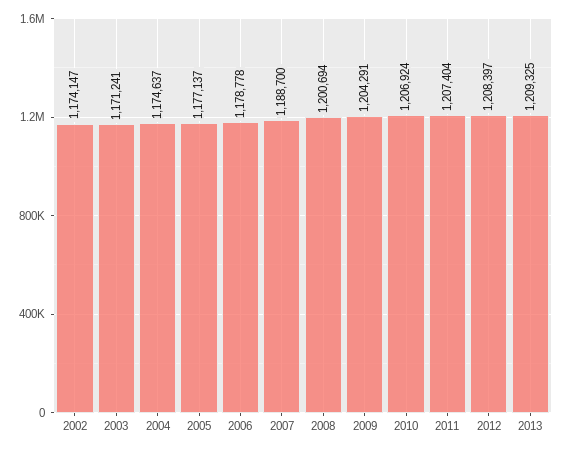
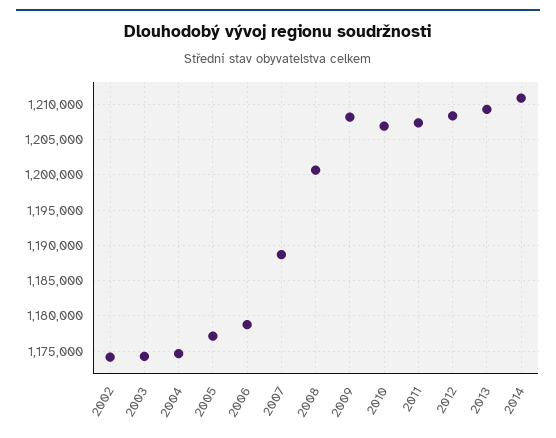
2003: 1171241 -> 1174000
2009: 1204291 -> 1208000
2014: none -> 1211000

